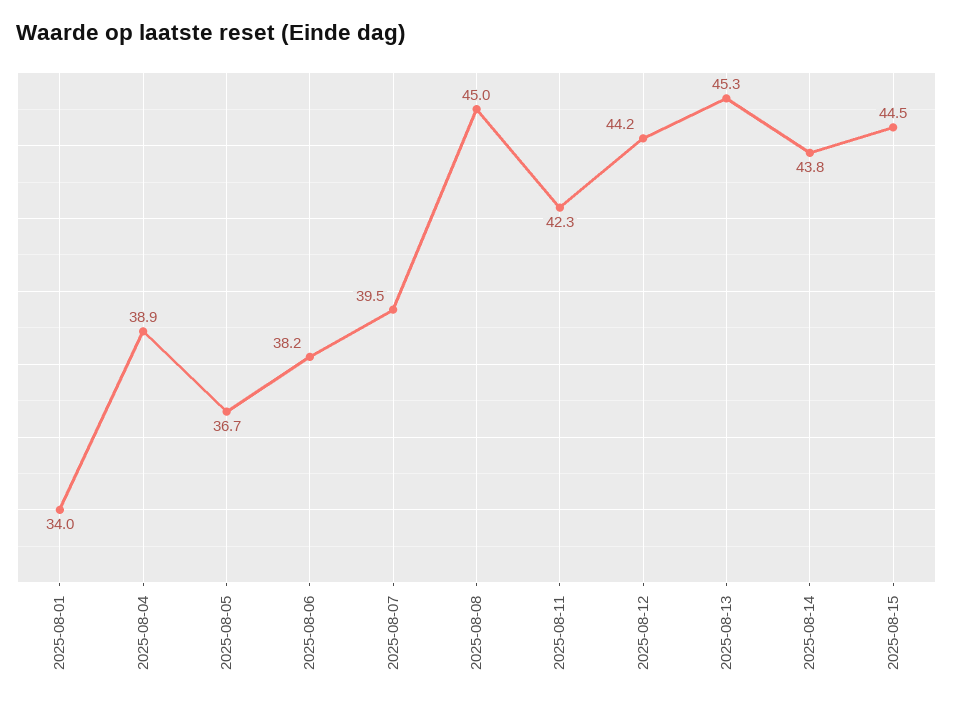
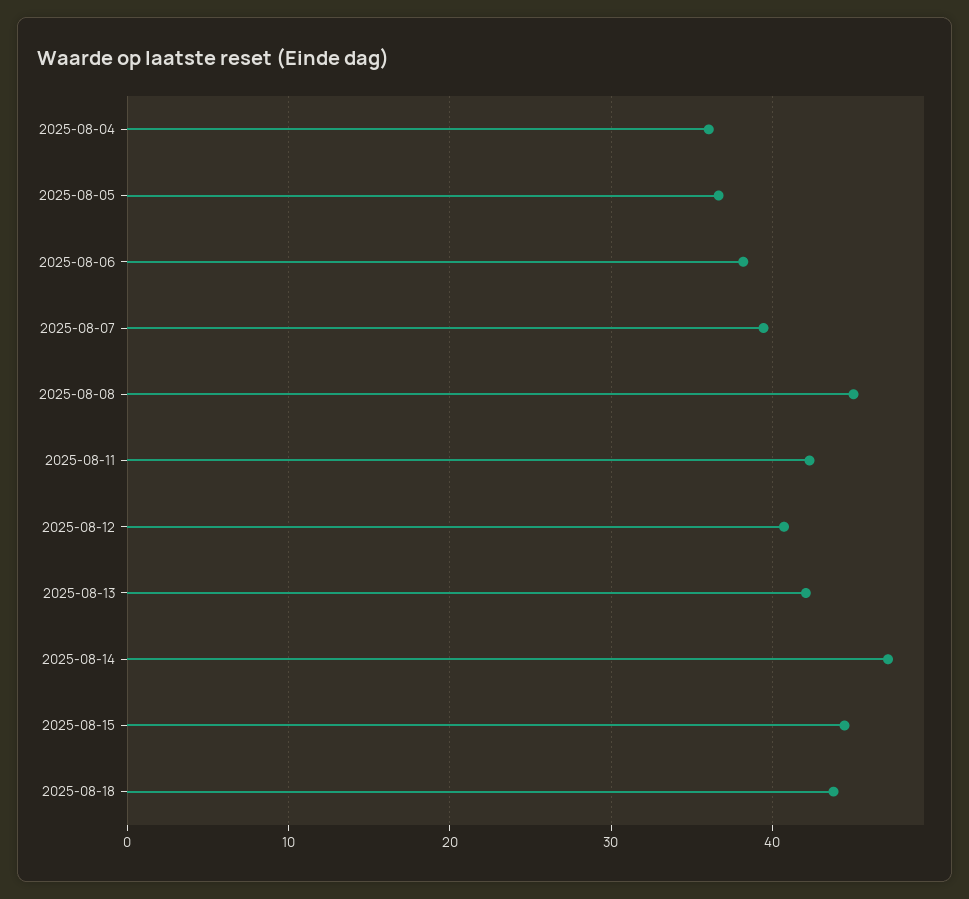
2025-08-01: 34 -> none
2025-08-04: 38.9 -> 36
2025-08-12: 44.2 -> 41
2025-08-13: 45.3 -> 42
2025-08-14: 43.8 -> 47
2025-08-18: none -> 44

